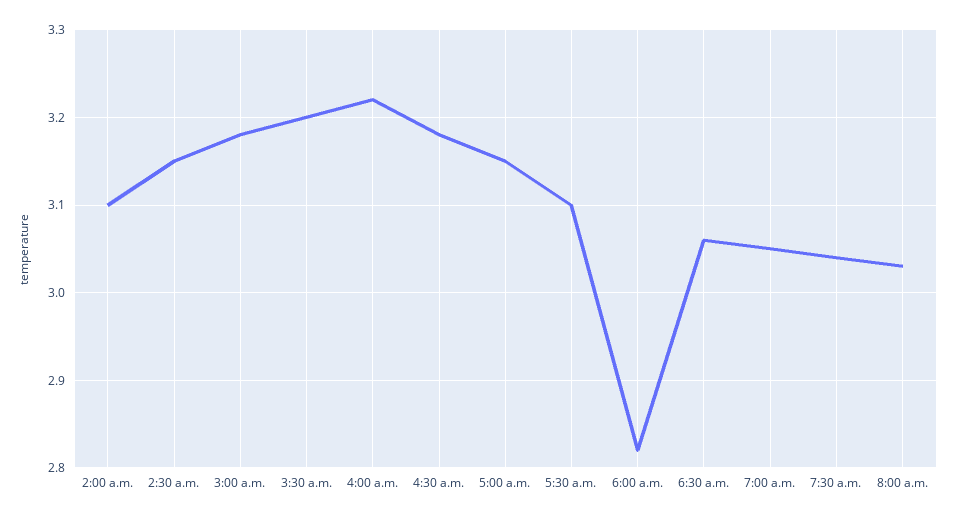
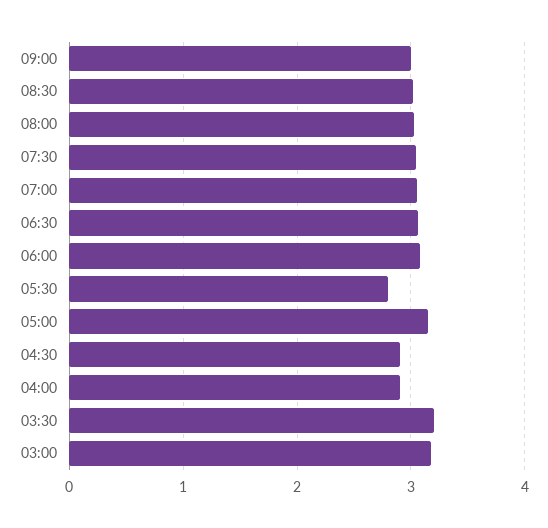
2:00 a.m.: 3.1 -> none
2:30 a.m.: 3.15 -> none
4:00 a.m.: 3.22 -> 2.9
4:30 a.m.: 3.18 -> 2.9
5:30 a.m.: 3.1 -> 2.8
6:00 a.m.: 2.82 -> 3.1
09:00: none -> 3
08:30: none -> 3

